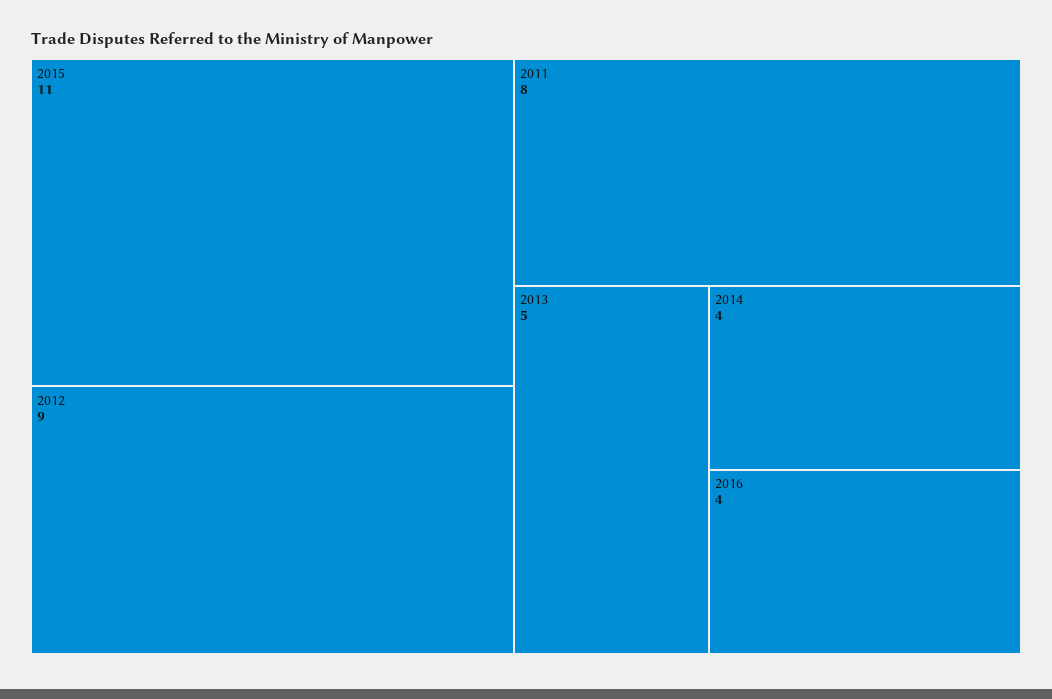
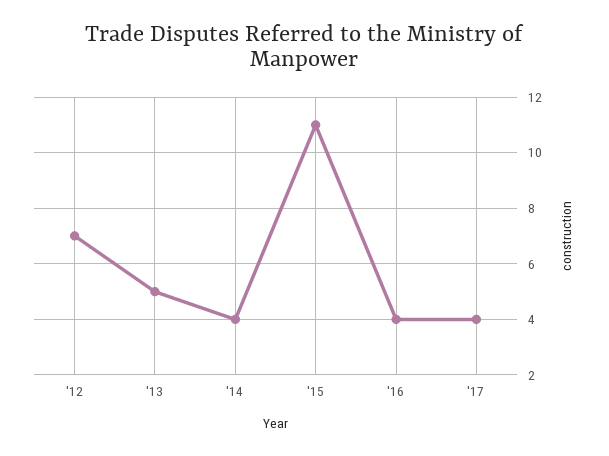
2012: 9 -> 7
2011: 8 -> none
'17: none -> 4

